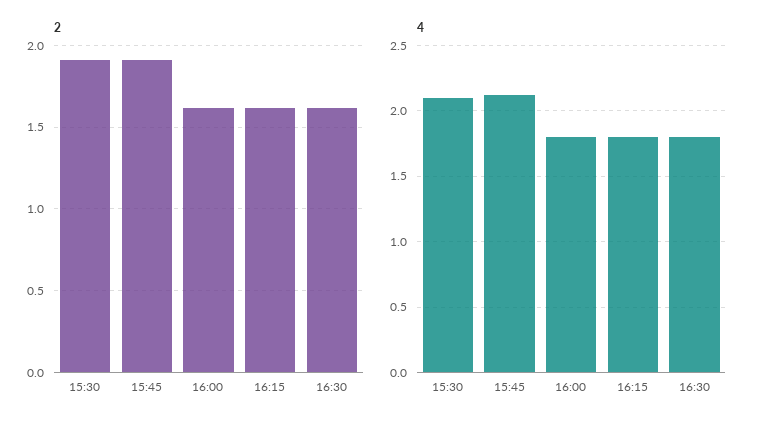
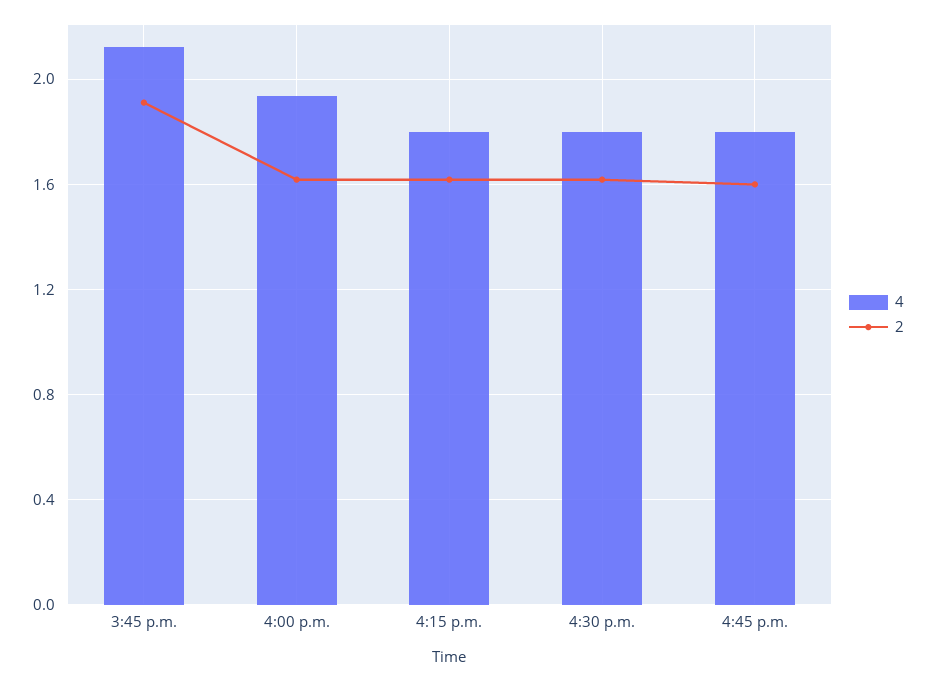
2, 15:30: 1.9 -> none
4, 15:30: 2.1 -> none
4, 16:00: 1.8 -> 1.95
4, 4:45 p.m.: none -> 1.8
2, 4:45 p.m.: none -> 1.6

